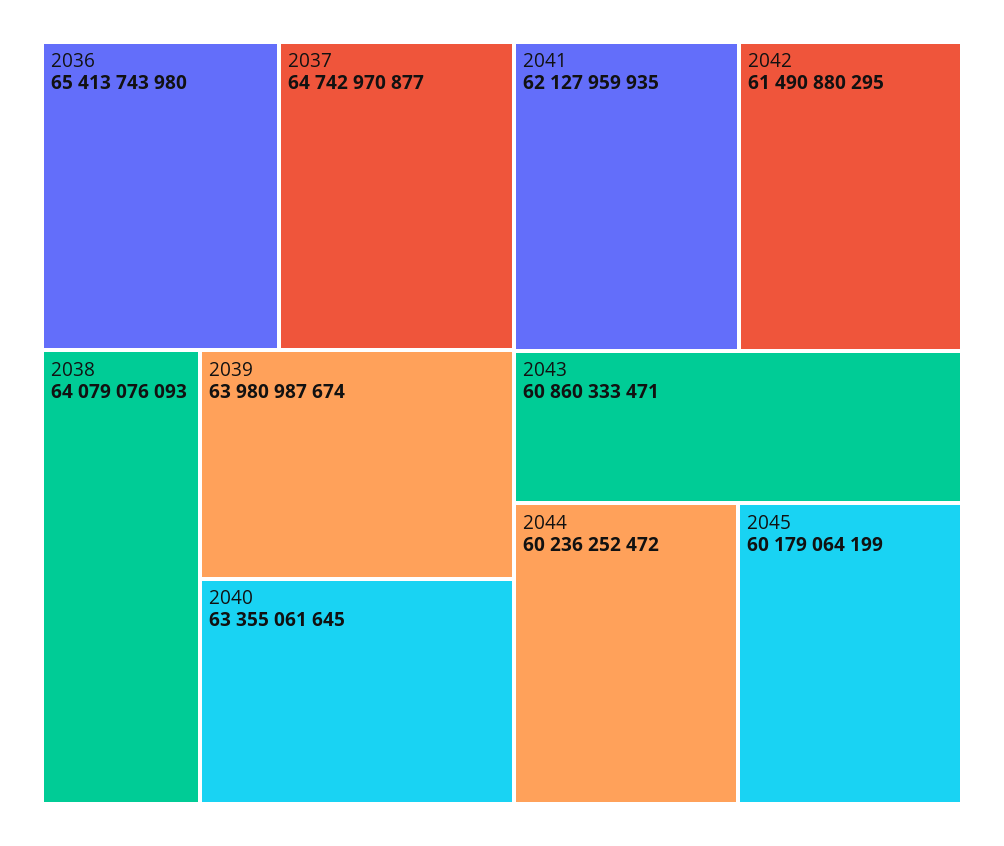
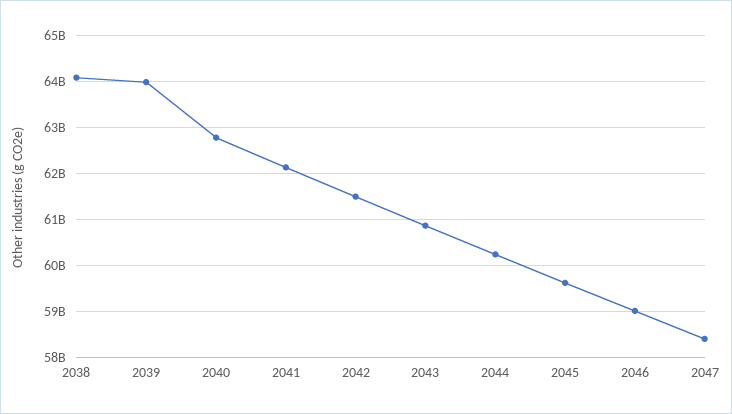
2036: 65413743980 -> none
2037: 64742970877 -> none
2040: 63355061645 -> 62800000000
2045: 60179064199 -> 59600000000
2046: none -> 59000000000
2047: none -> 58400000000

